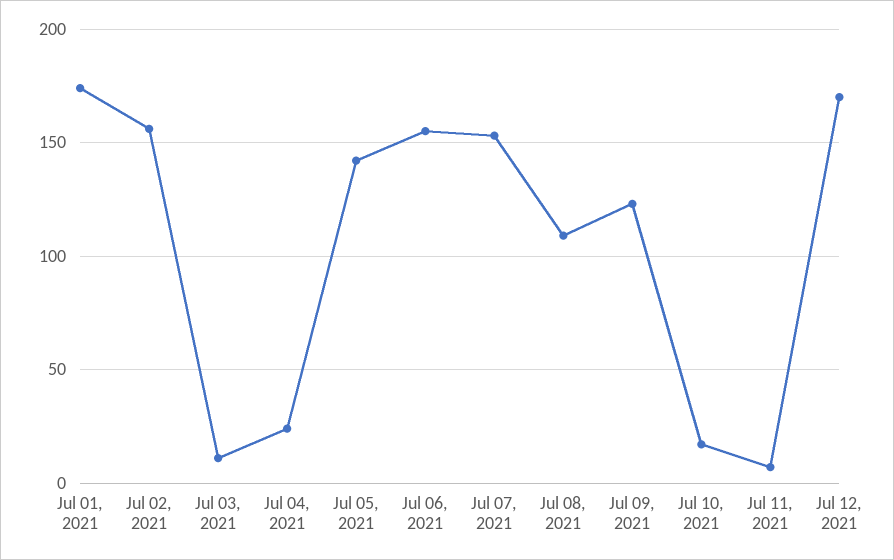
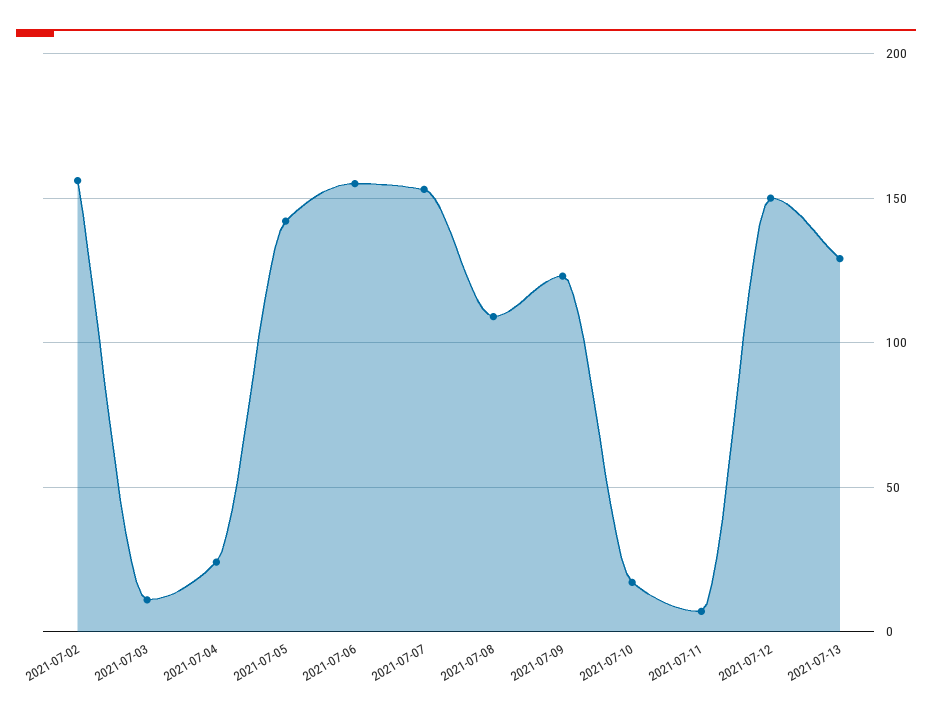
Jul 01, 2021: 175 -> none
Jul 12, 2021: 170 -> 150
2021-07-13: none -> 130

